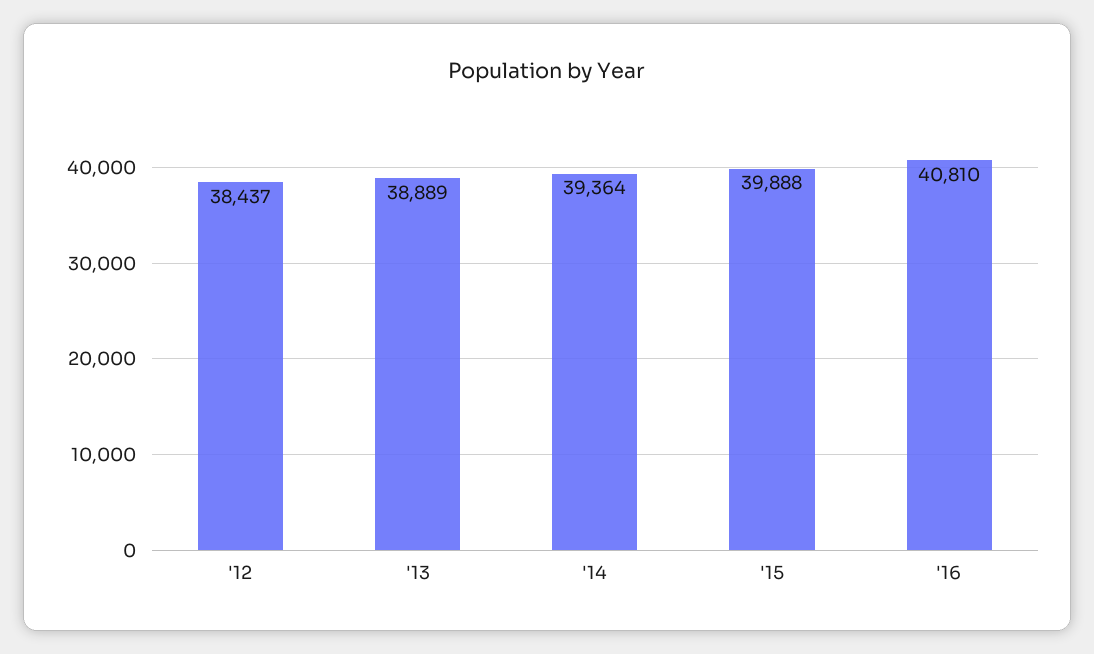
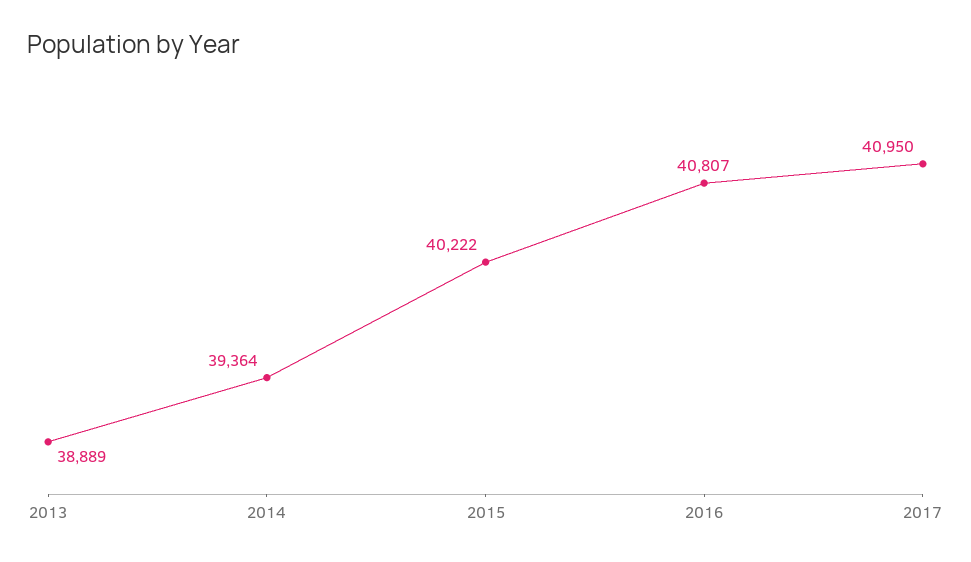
'12: 38437 -> none
'15: 39888 -> 40222
'16: 40810 -> 40807
2017: none -> 40950

